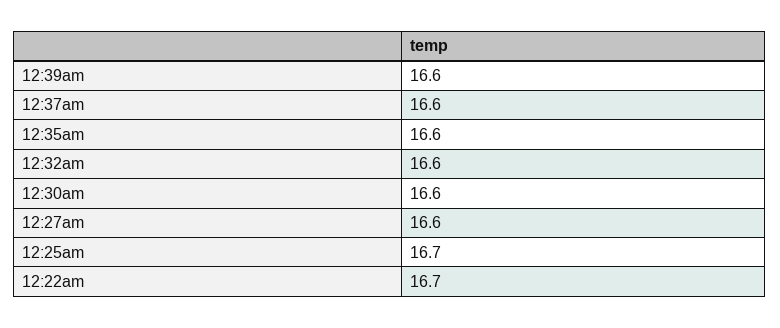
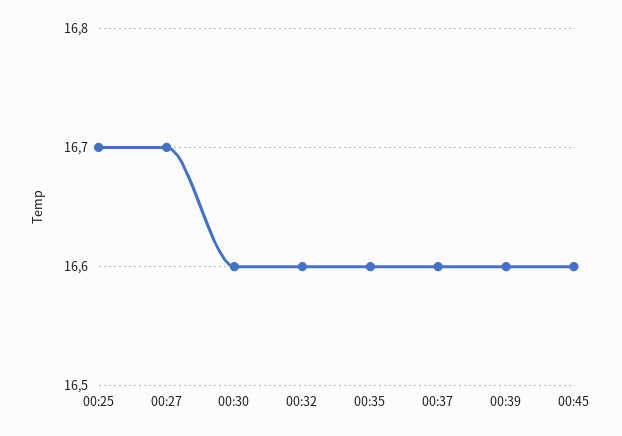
12:27am: 16.6 -> 16.7
12:22am: 16.7 -> none
00:45: none -> 16.6

